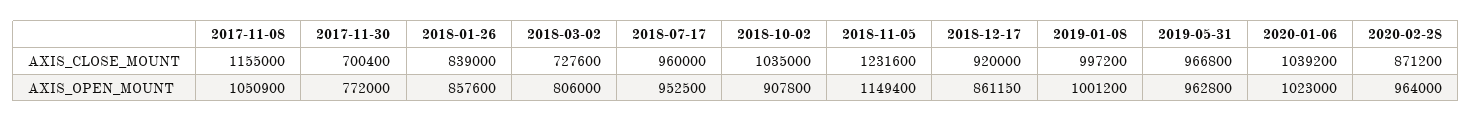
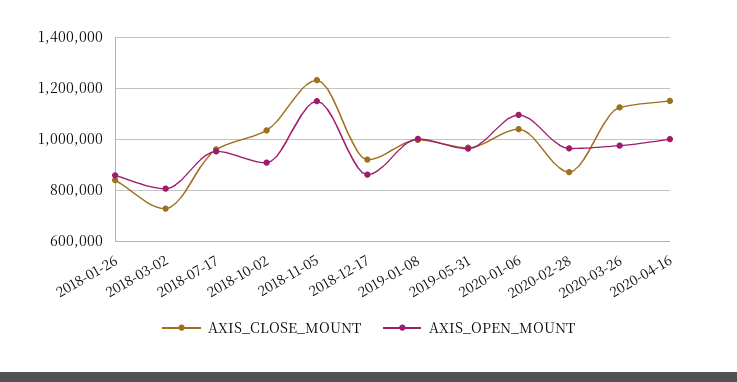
AXIS_CLOSE_MOUNT, 2017-11-08: 1155000 -> none
AXIS_CLOSE_MOUNT, 2017-11-30: 700400 -> none
AXIS_OPEN_MOUNT, 2017-11-08: 1050900 -> none
AXIS_OPEN_MOUNT, 2017-11-30: 772000 -> none
AXIS_OPEN_MOUNT, 2020-01-06: 1023000 -> 1100000
AXIS_CLOSE_MOUNT, 2020-03-26: none -> 1125000
AXIS_OPEN_MOUNT, 2020-03-26: none -> 975000
AXIS_CLOSE_MOUNT, 2020-04-16: none -> 1150000
AXIS_OPEN_MOUNT, 2020-04-16: none -> 1000000

